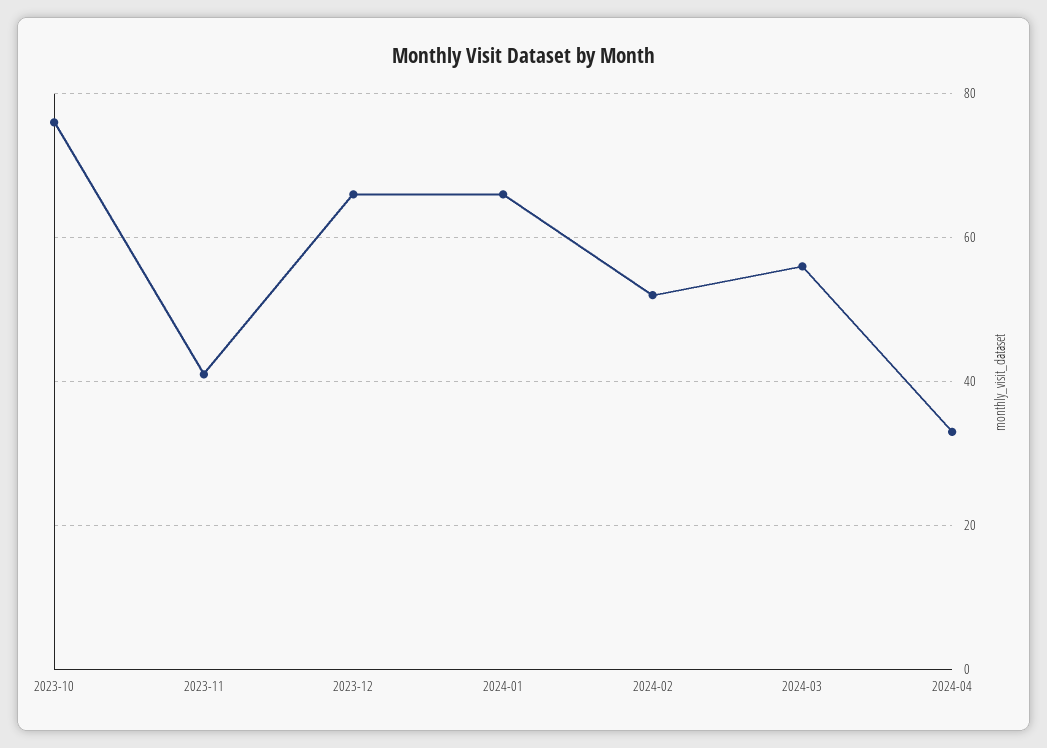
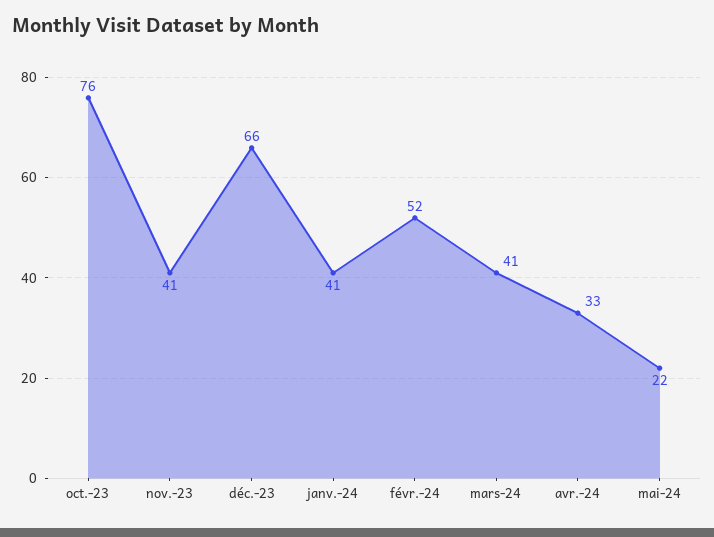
2024-01: 65 -> 41
2024-03: 55 -> 41
mai-24: none -> 22

